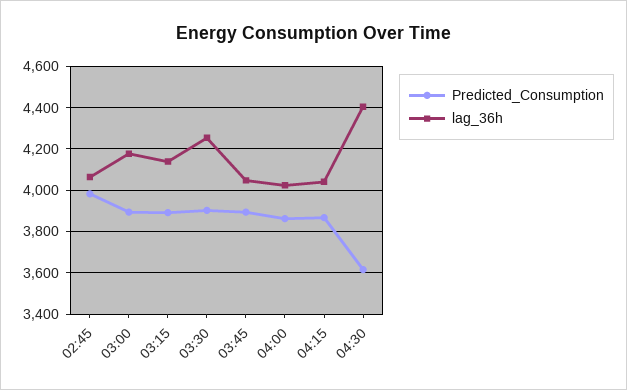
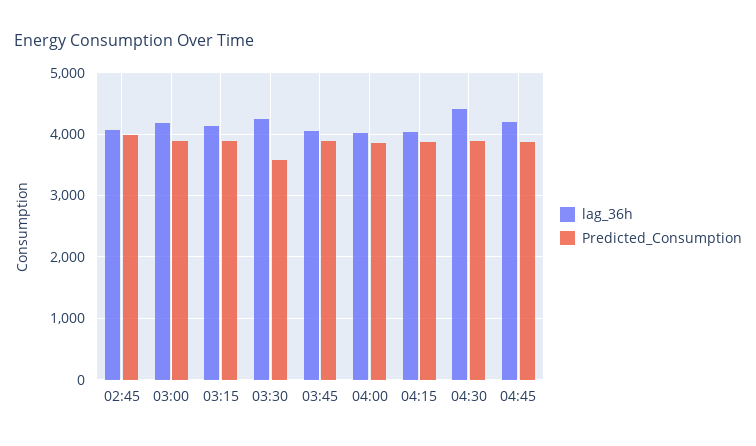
Predicted_Consumption, 03:30: 3900 -> 3600
Predicted_Consumption, 04:30: 3600 -> 3900
lag_36h, 04:45: none -> 4200
Predicted_Consumption, 04:45: none -> 3900

